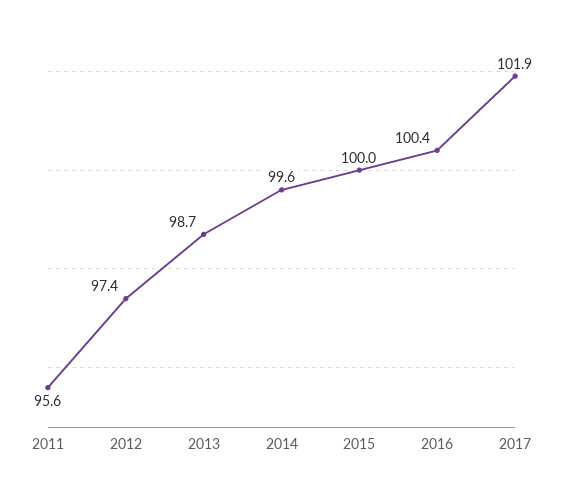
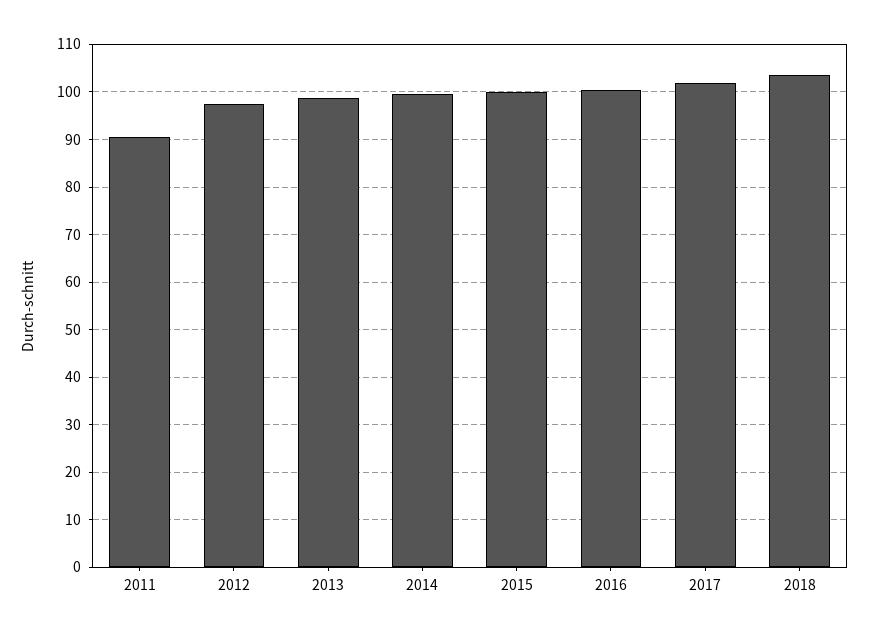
2011: 95.6 -> 90
2018: none -> 104

